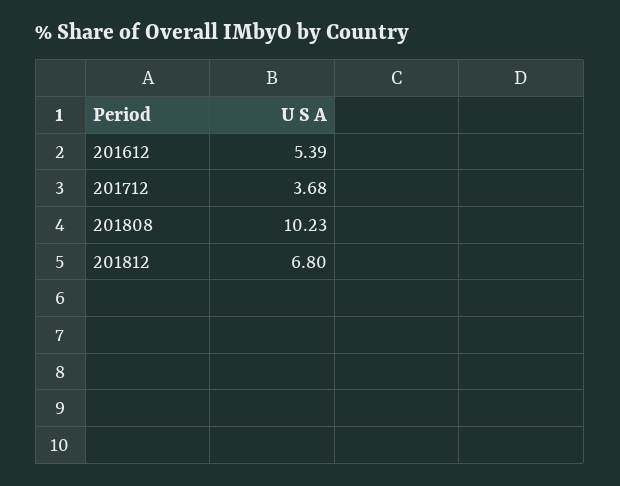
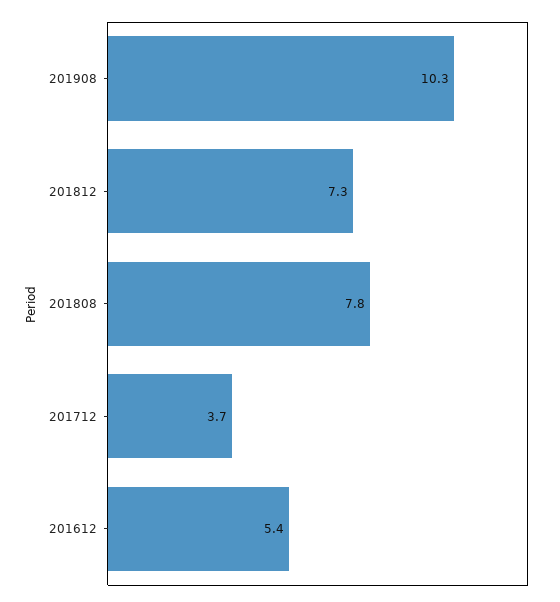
201808: 10.23 -> 7.8
201812: 6.8 -> 7.3
201908: none -> 10.3

